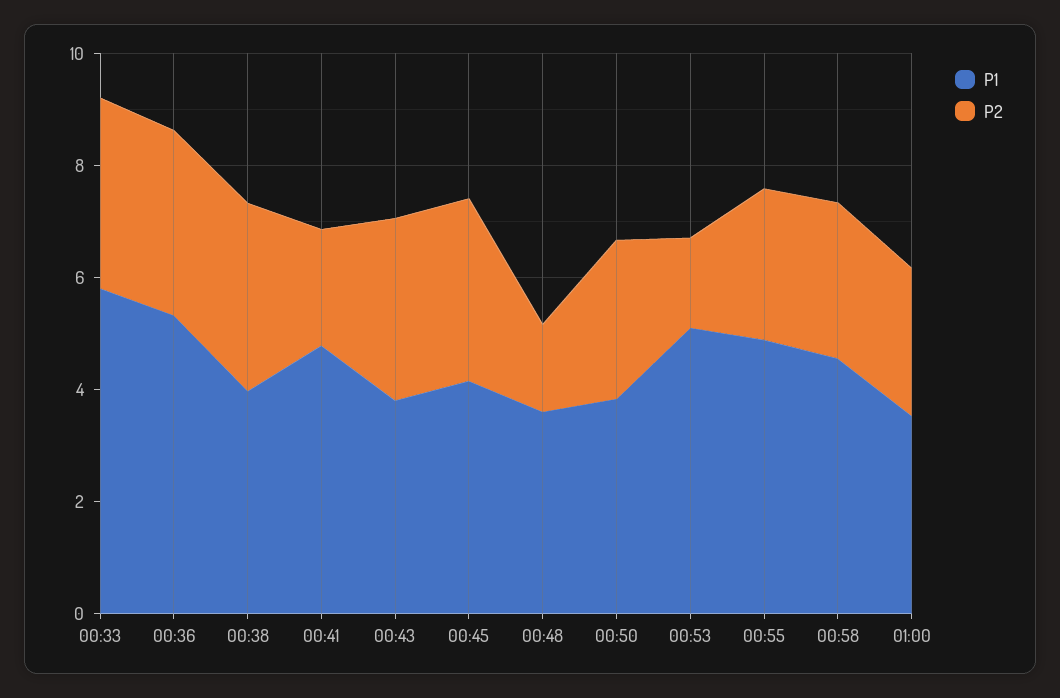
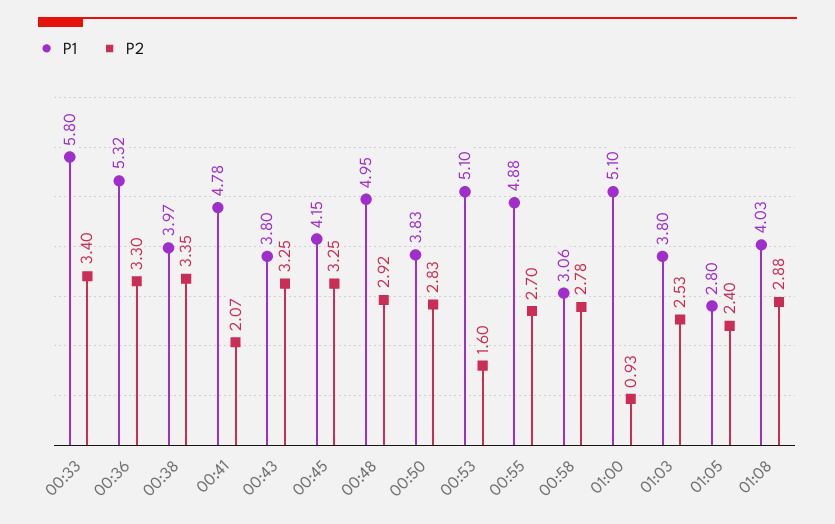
P1, 00:48: 3.5 -> 4.95
P2, 00:48: 1.5 -> 2.92
P1, 00:58: 4.5 -> 3.06
P1, 01:00: 3.5 -> 5.1
P2, 01:00: 2.5 -> 0.93
P1, 01:03: none -> 3.8
P2, 01:03: none -> 2.53
P1, 01:05: none -> 2.8
P2, 01:05: none -> 2.4
P1, 01:08: none -> 4.03
P2, 01:08: none -> 2.88

